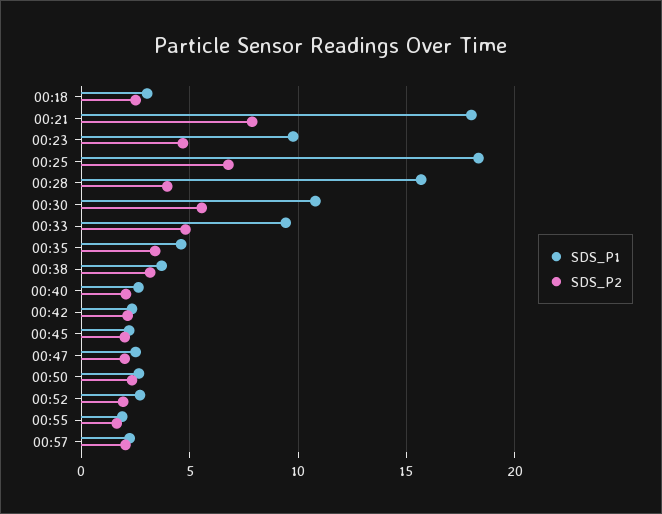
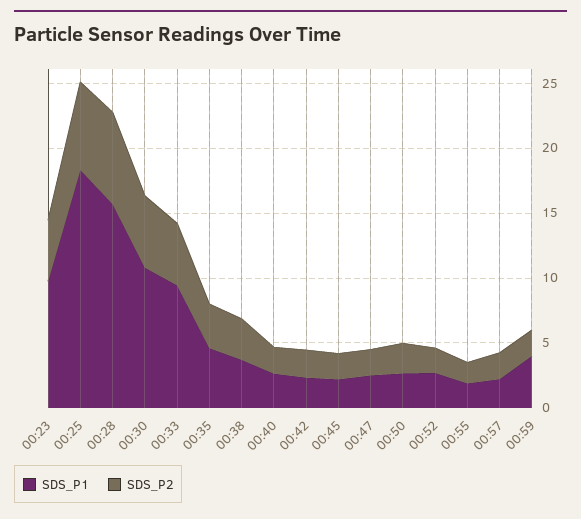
SDS_P1, 00:18: 3 -> none
SDS_P2, 00:18: 2.5 -> none
SDS_P1, 00:21: 18 -> none
SDS_P2, 00:21: 8 -> none
SDS_P2, 00:28: 4 -> 7
SDS_P1, 00:59: none -> 4
SDS_P2, 00:59: none -> 2

